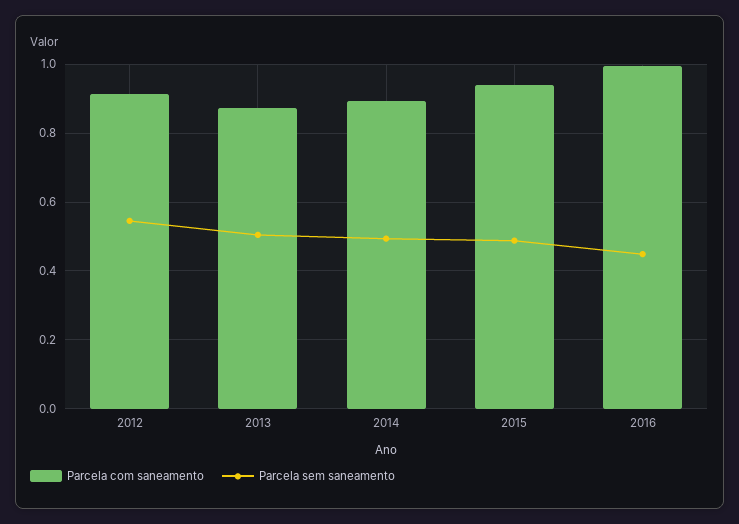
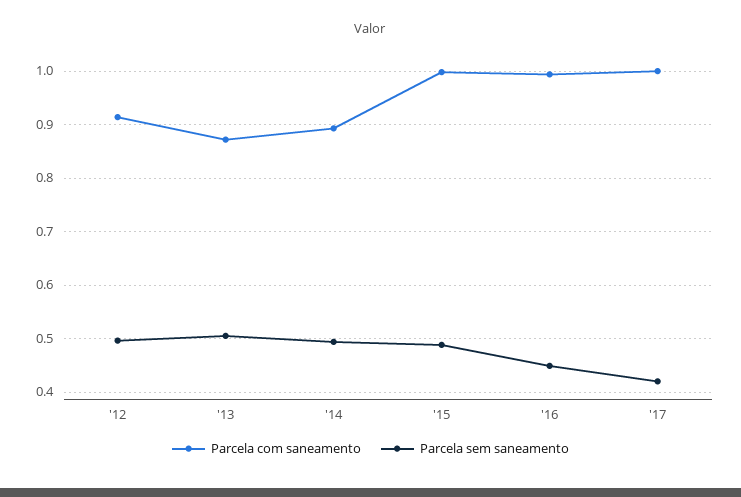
Parcela sem saneamento, 2012: 0.54 -> 0.5
Parcela com saneamento, 2015: 0.94 -> 1
Parcela com saneamento, '17: none -> 1
Parcela sem saneamento, '17: none -> 0.42

